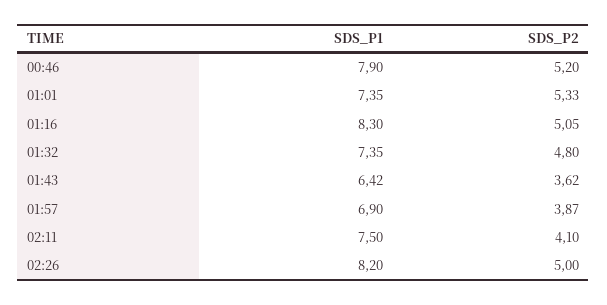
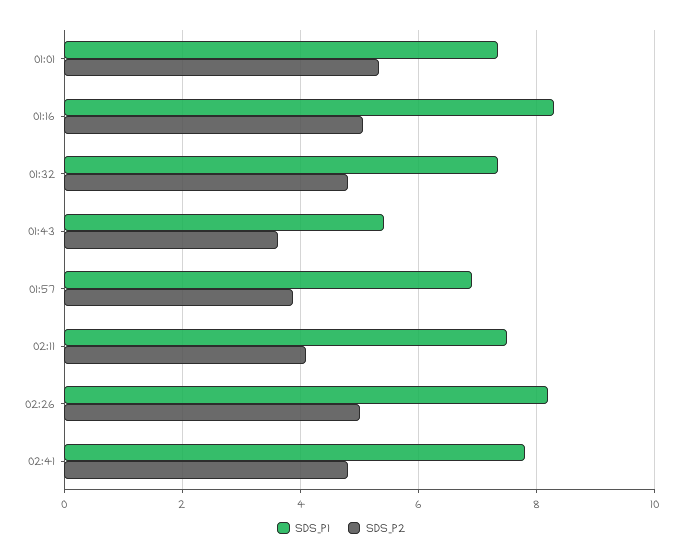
SDS_P1, 00:46: 7.9 -> none
SDS_P2, 00:46: 5.2 -> none
SDS_P1, 01:43: 6.42 -> 5.4
SDS_P1, 02:41: none -> 7.8
SDS_P2, 02:41: none -> 4.8

